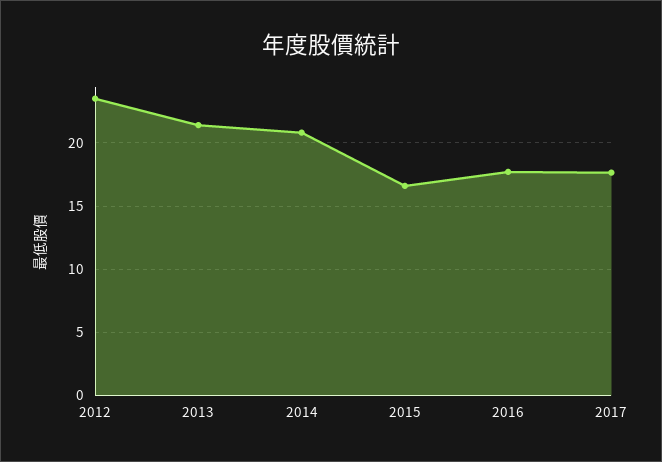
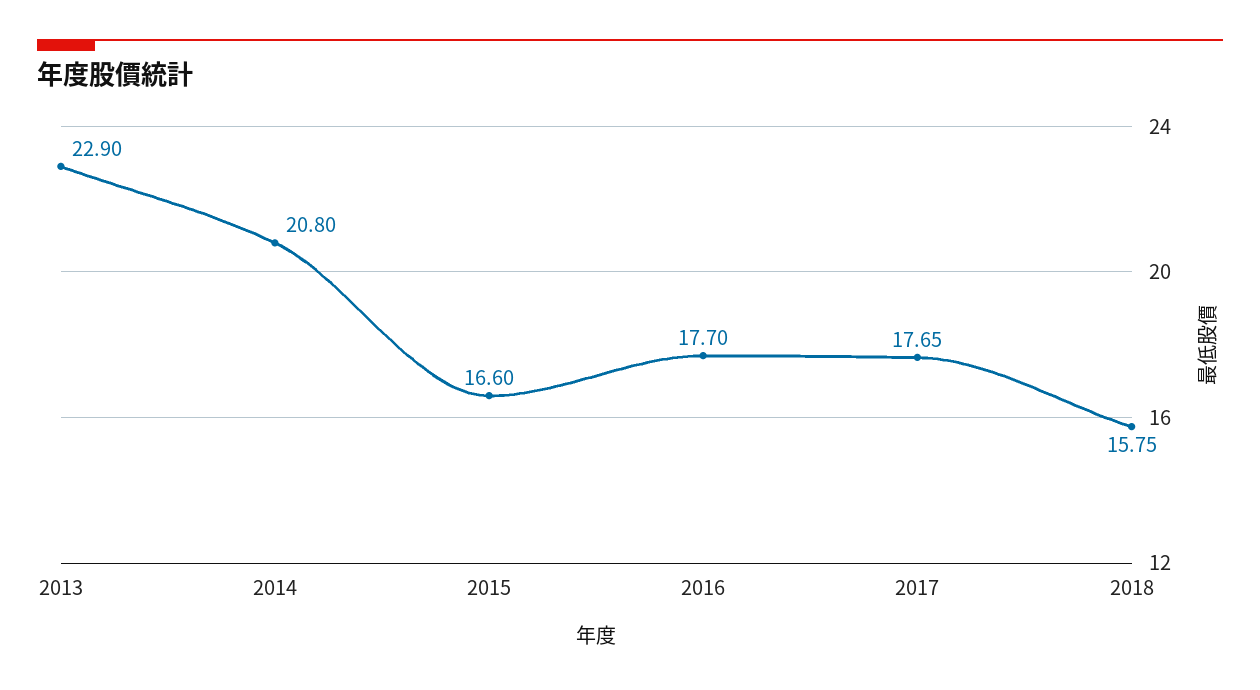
2012: 23.5 -> none
2013: 21.5 -> 22.9
2018: none -> 15.75

